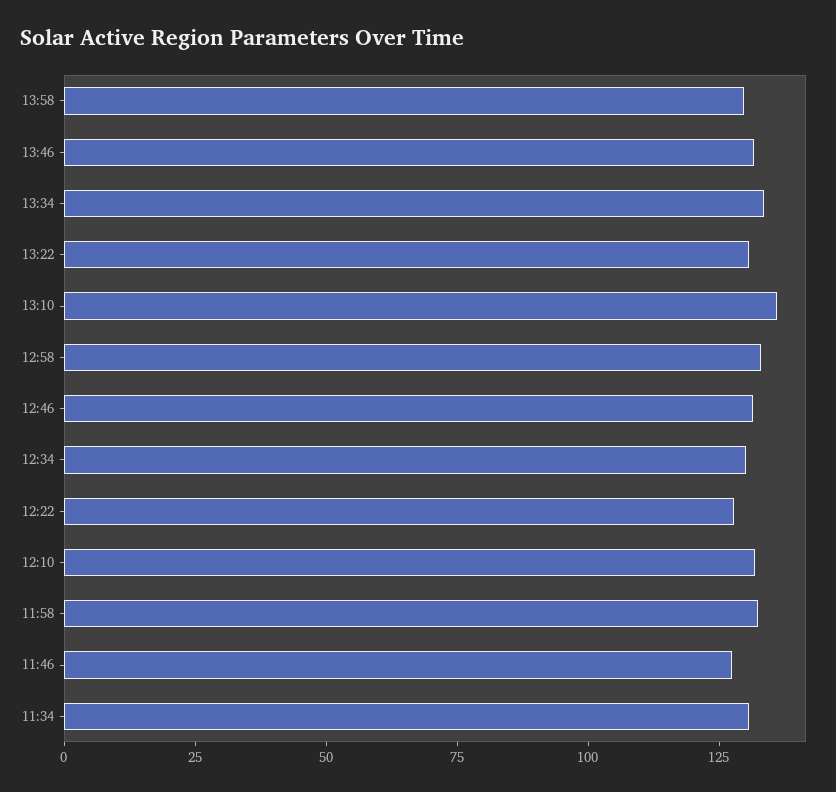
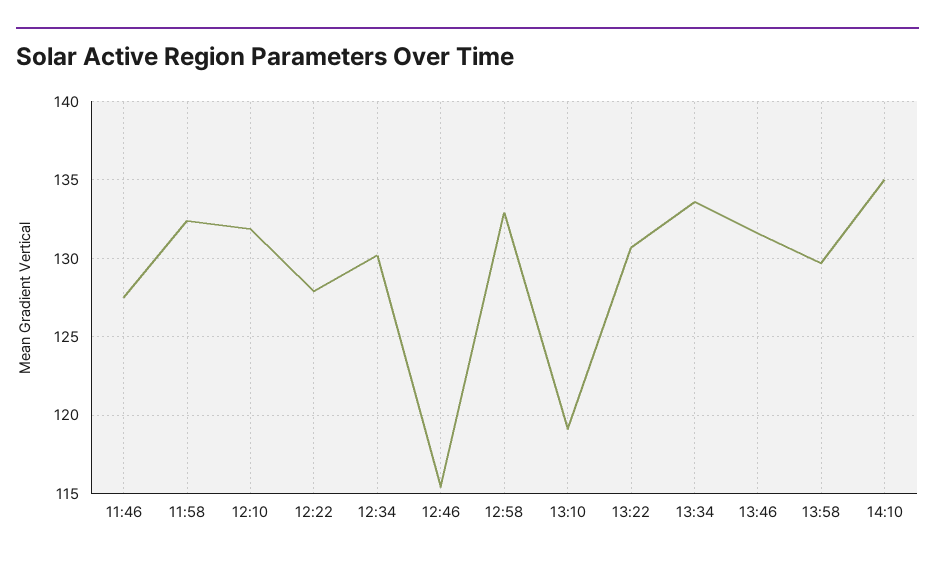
13:10: 135 -> 119
12:46: 130 -> 115.5
11:34: 130 -> none
14:10: none -> 135

